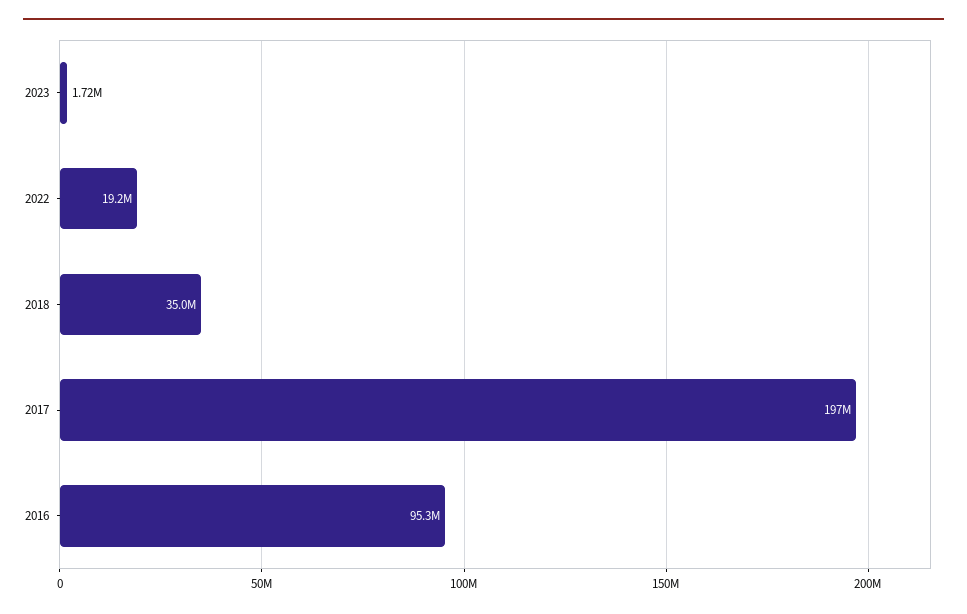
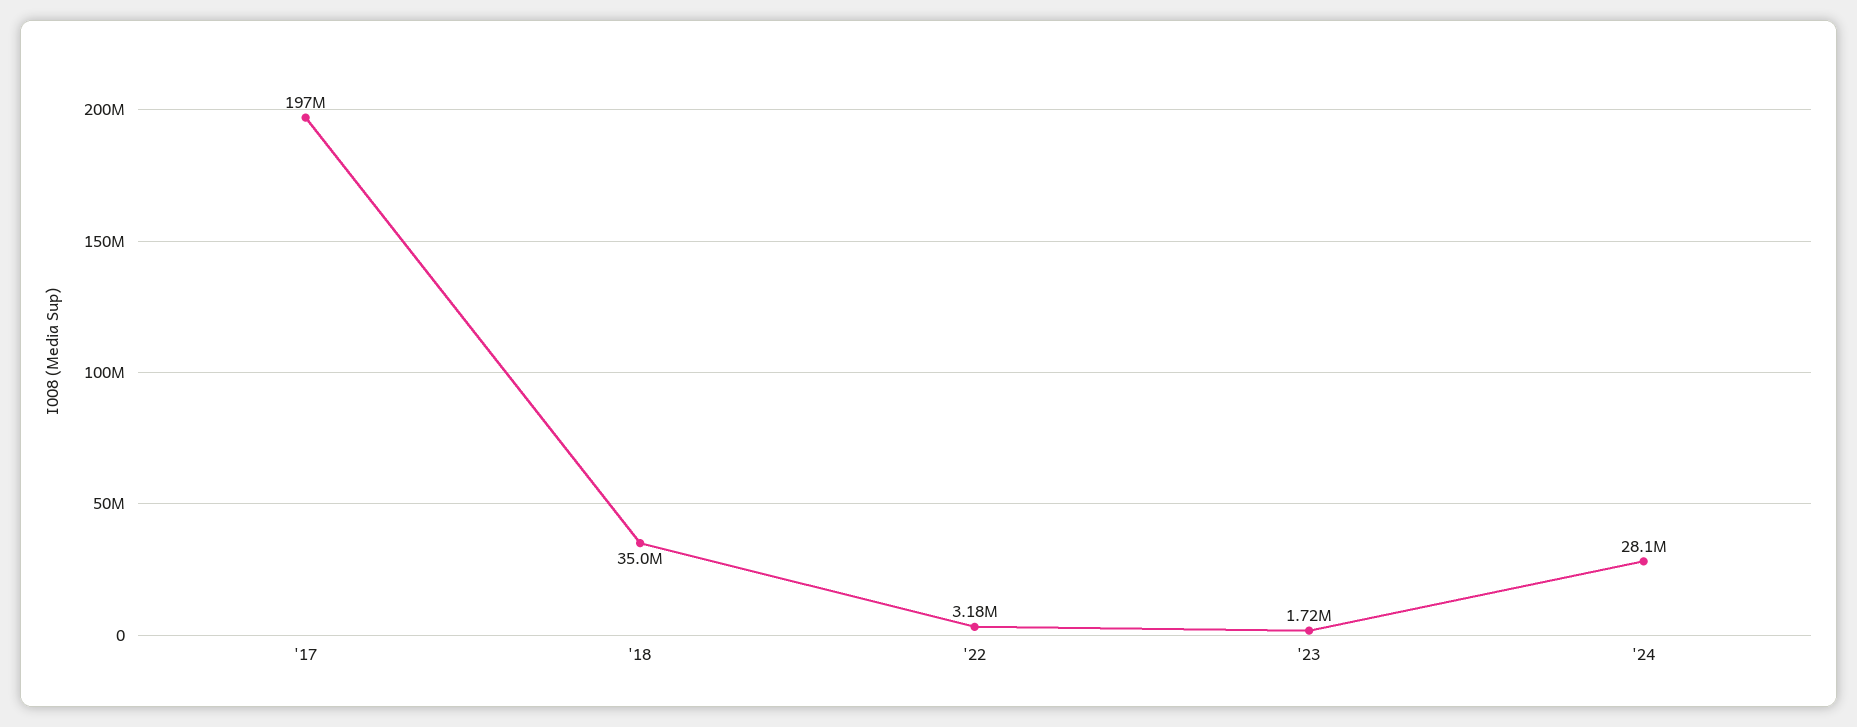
2022: 19200000 -> 3180000
2016: 95300000 -> none
'24: none -> 28100000

